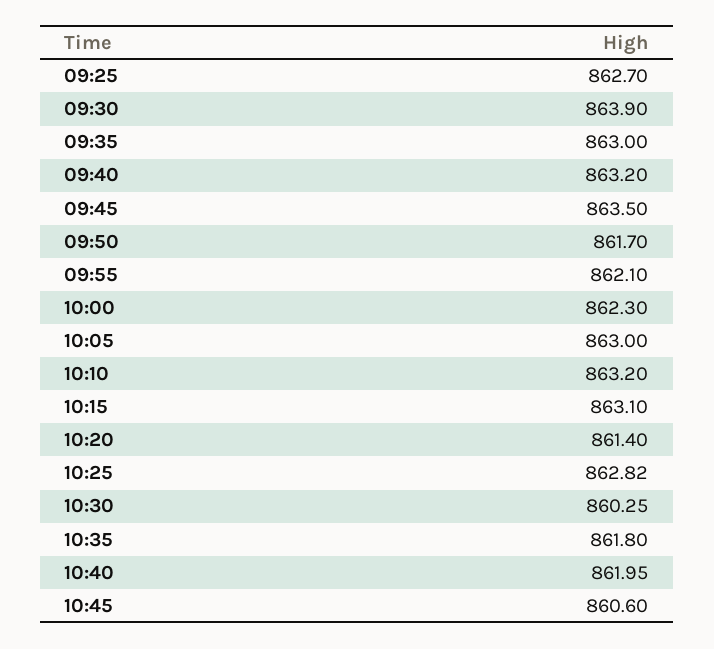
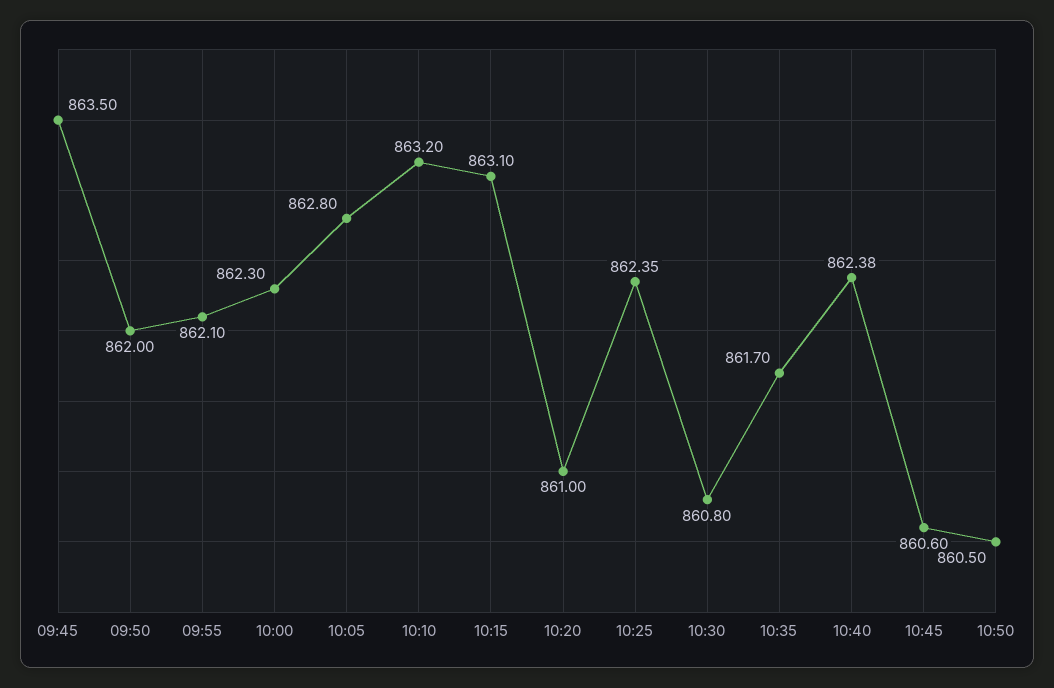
09:25: 862.7 -> none
09:30: 863.9 -> none
09:35: 863 -> none
09:40: 863.2 -> none
09:50: 861.7 -> 862
10:05: 863 -> 862.8
10:20: 861.4 -> 861
10:25: 862.82 -> 862.35
10:30: 860.25 -> 860.8
10:35: 861.8 -> 861.7
10:40: 861.95 -> 862.38
10:50: none -> 860.5

